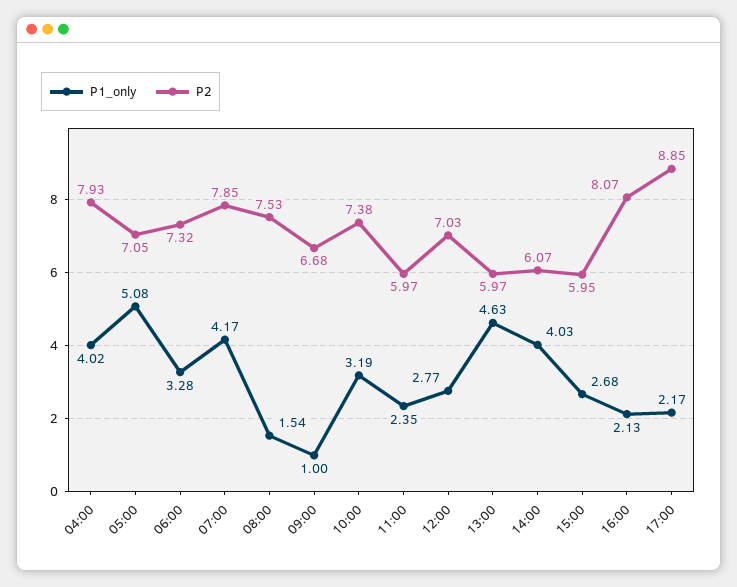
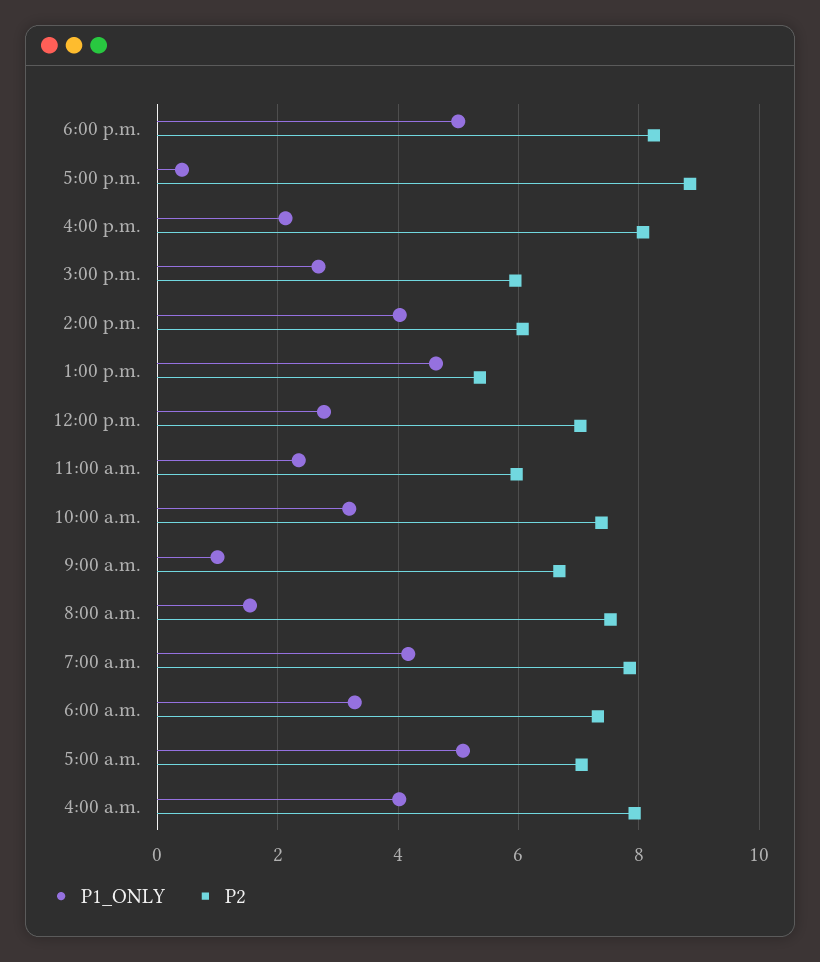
P2, 13:00: 5.97 -> 5.4
P1_only, 17:00: 2.17 -> 0.4
P1_only, 6:00 p.m.: none -> 5
P2, 6:00 p.m.: none -> 8.2

